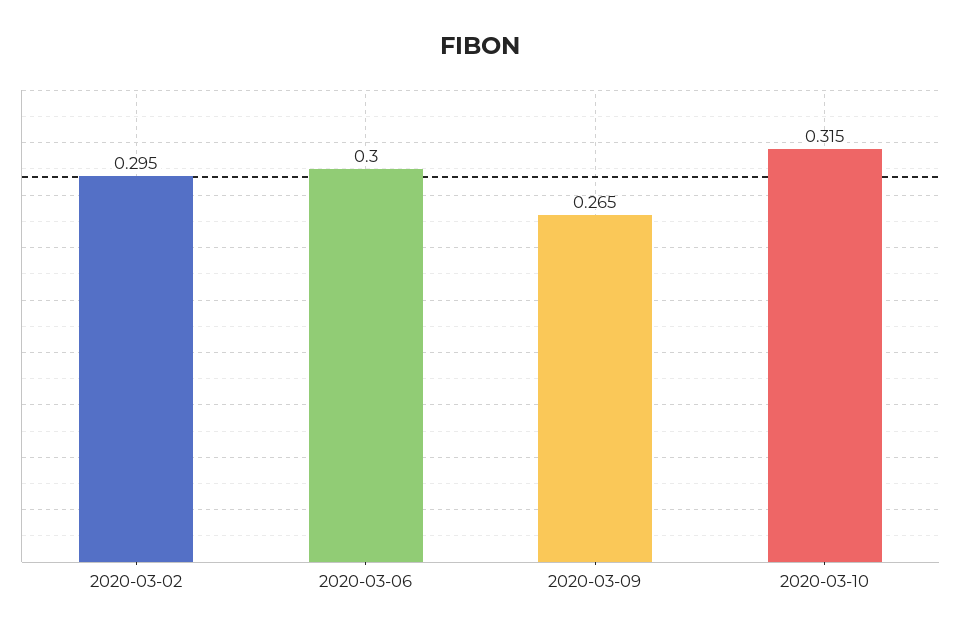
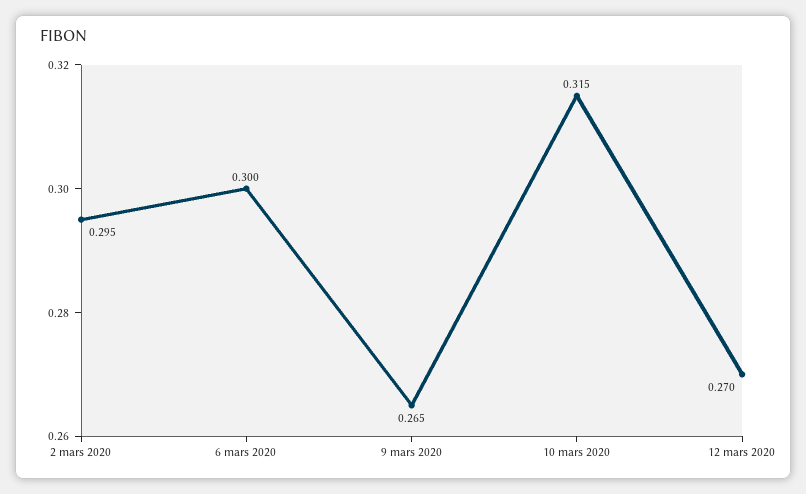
12 mars 2020: none -> 0.27

